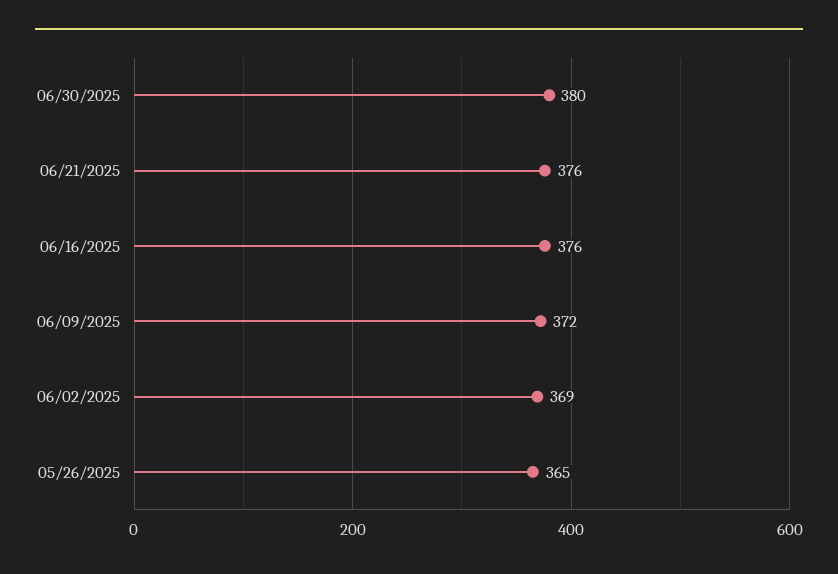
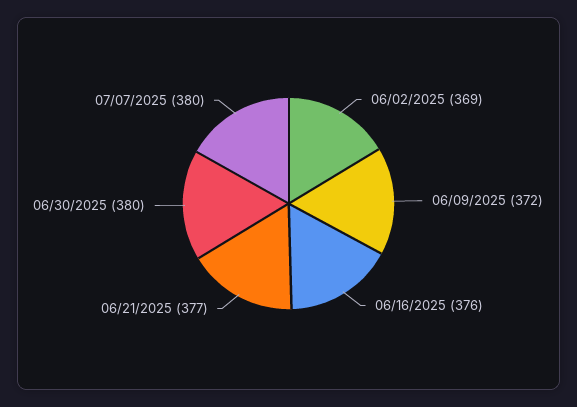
06/21/2025: 376 -> 377
05/26/2025: 365 -> none
07/07/2025: none -> 380

